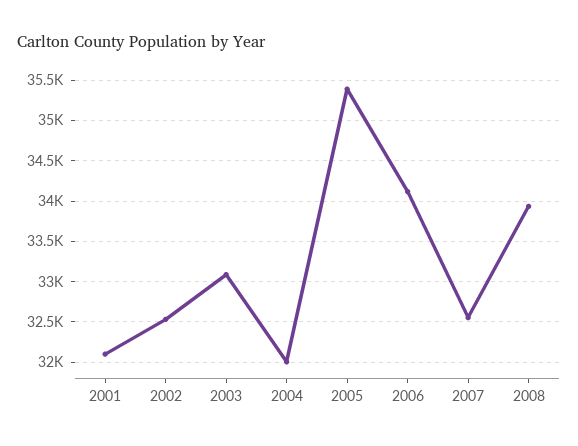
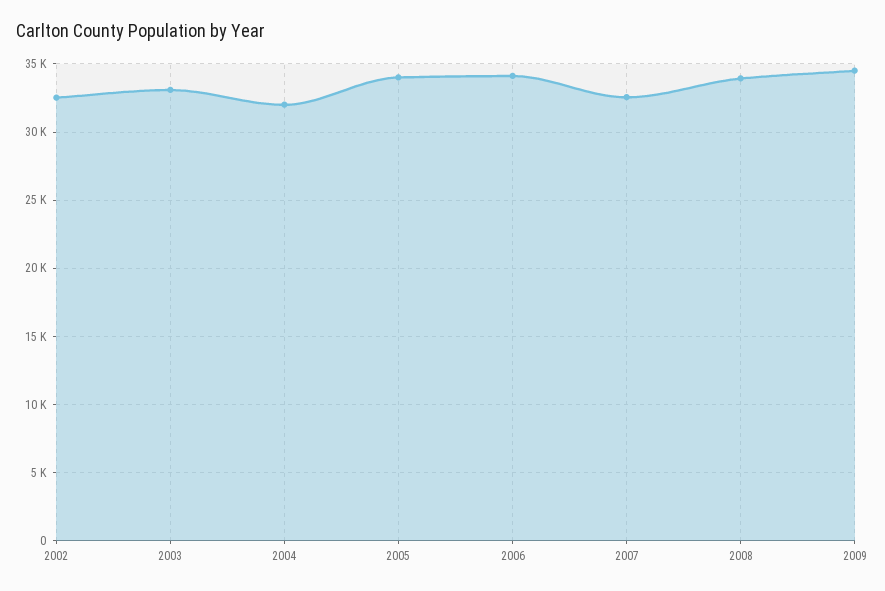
2001: 32100 -> none
2005: 35400 -> 34000
2009: none -> 34500

